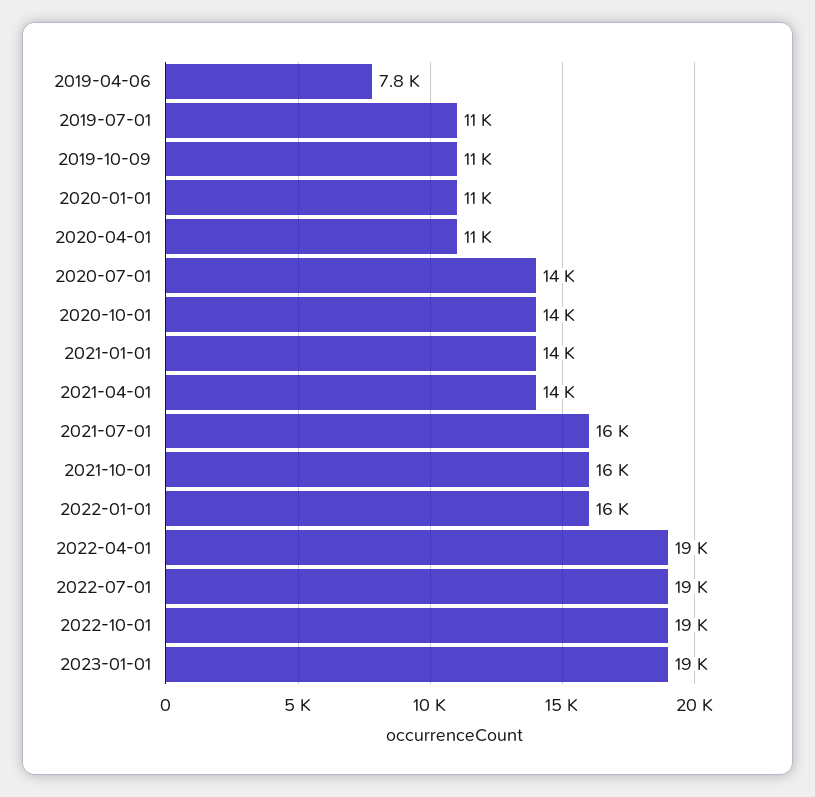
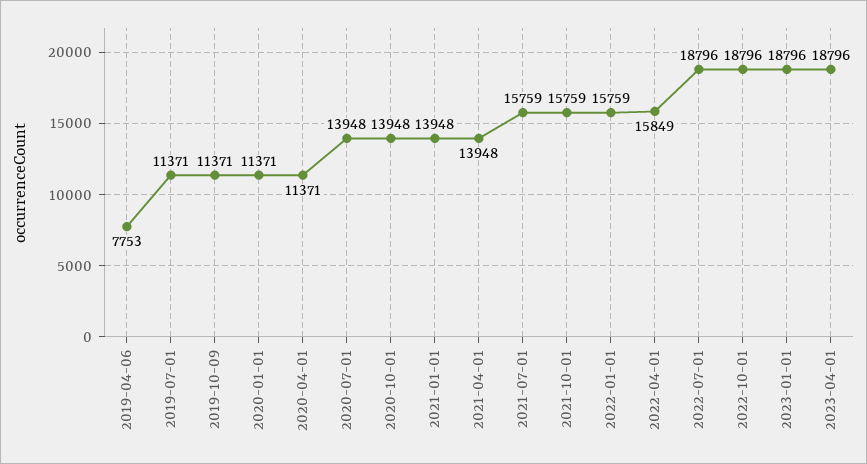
2022-04-01: 19000 -> 15849
2023-04-01: none -> 18796

